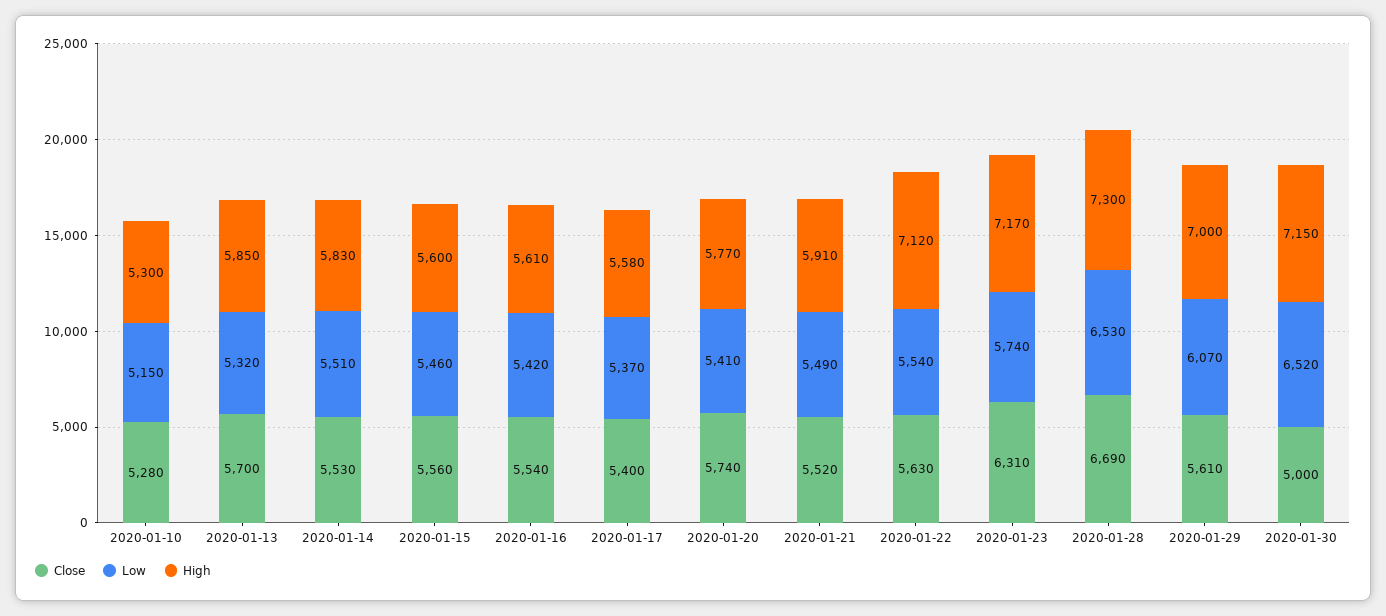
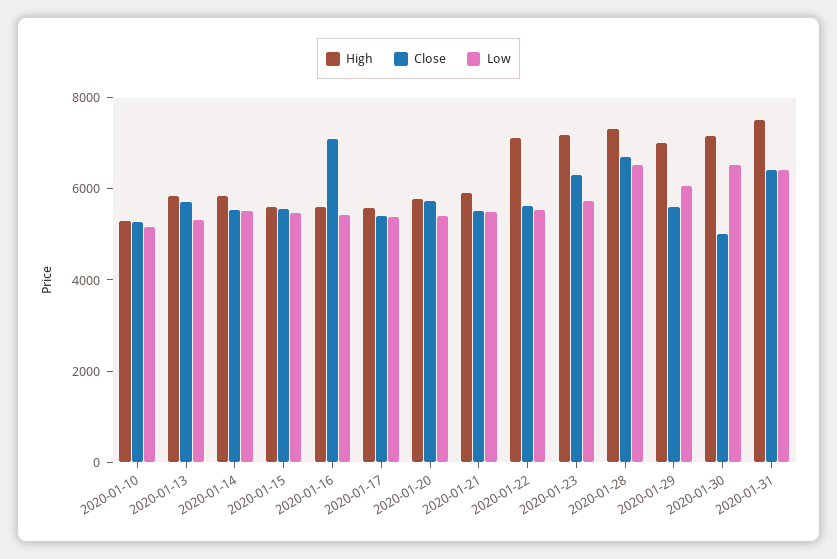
Close, 2020-01-16: 5540 -> 7000
High, 2020-01-31: none -> 7500
Close, 2020-01-31: none -> 6500
Low, 2020-01-31: none -> 6500

